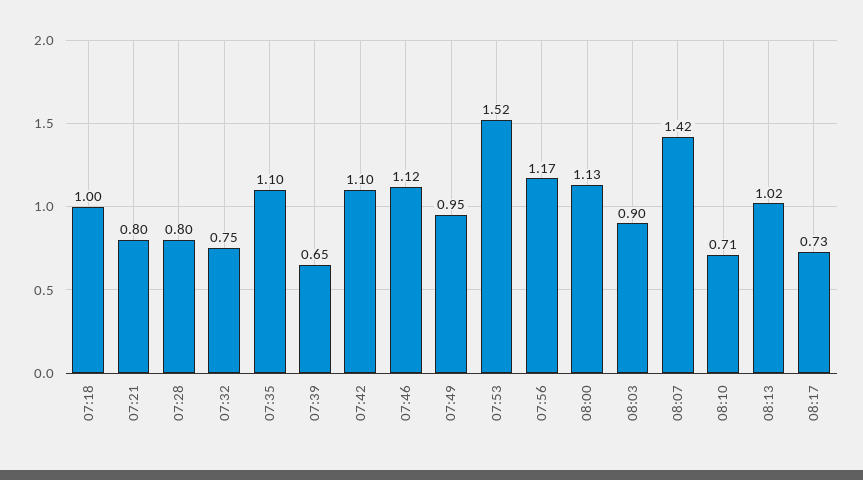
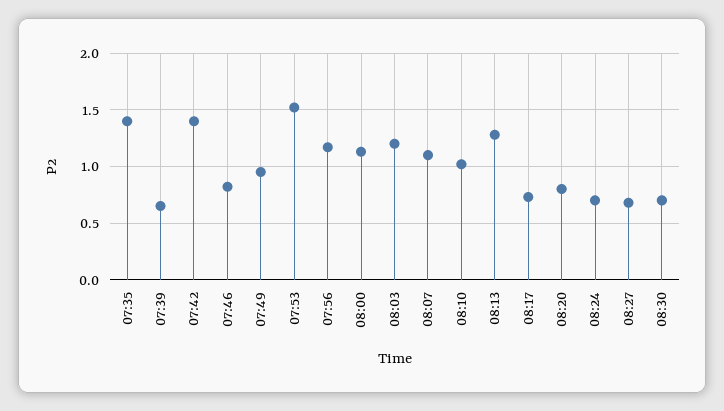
07:18: 1 -> none
07:21: 0.8 -> none
07:28: 0.8 -> none
07:32: 0.75 -> none
07:35: 1.1 -> 1.4
07:42: 1.1 -> 1.4
07:46: 1.12 -> 0.8
08:03: 0.9 -> 1.2
08:07: 1.42 -> 1.1
08:10: 0.71 -> 1
08:13: 1.02 -> 1.3
08:20: none -> 0.8
08:24: none -> 0.7
08:27: none -> 0.7
08:30: none -> 0.7

